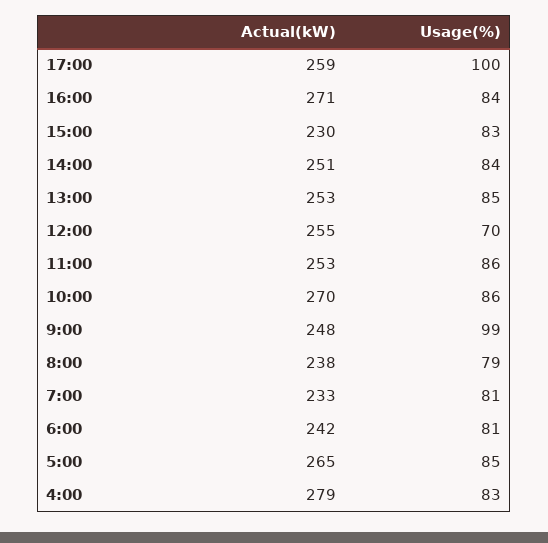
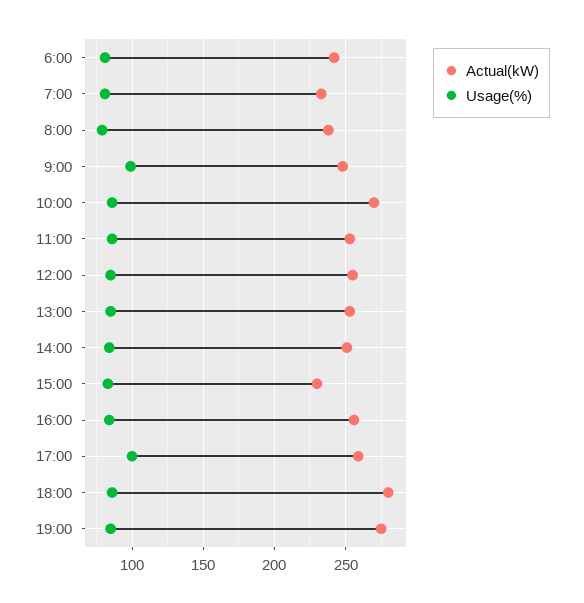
Actual(kW), 16:00: 271 -> 255
Usage(%), 12:00: 70 -> 85
Actual(kW), 5:00: 265 -> none
Usage(%), 5:00: 85 -> none
Actual(kW), 4:00: 279 -> none
Usage(%), 4:00: 83 -> none
Actual(kW), 18:00: none -> 280
Usage(%), 18:00: none -> 85
Actual(kW), 19:00: none -> 275
Usage(%), 19:00: none -> 85

